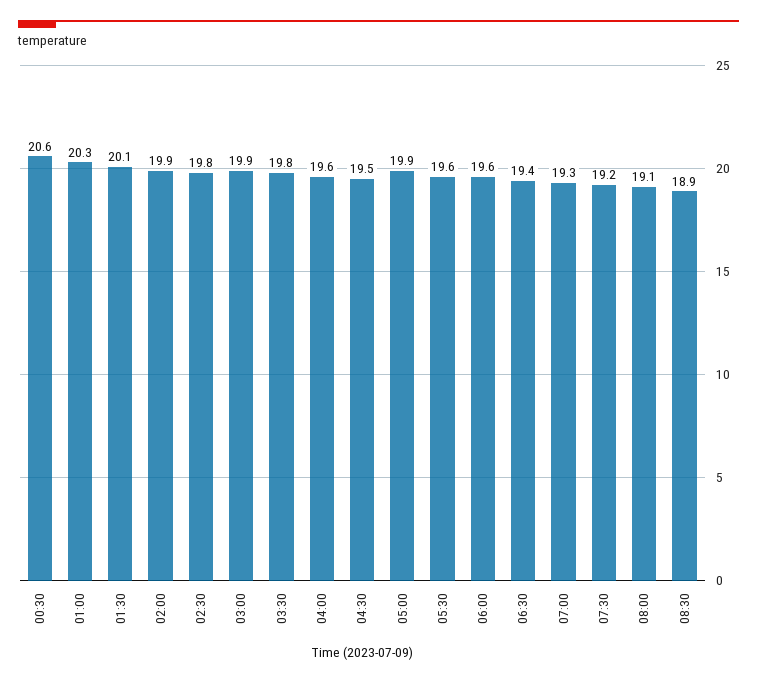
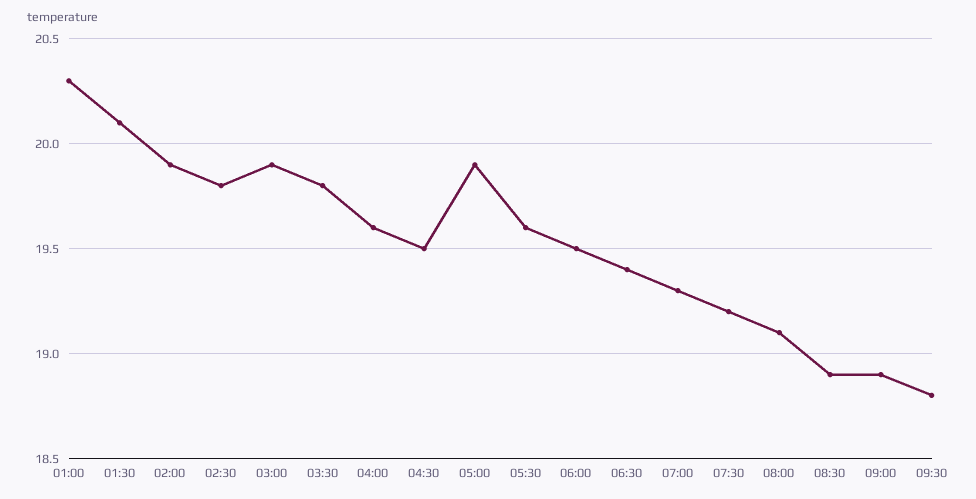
00:30: 20.6 -> none
06:00: 19.6 -> 19.5
09:00: none -> 18.9
09:30: none -> 18.8

